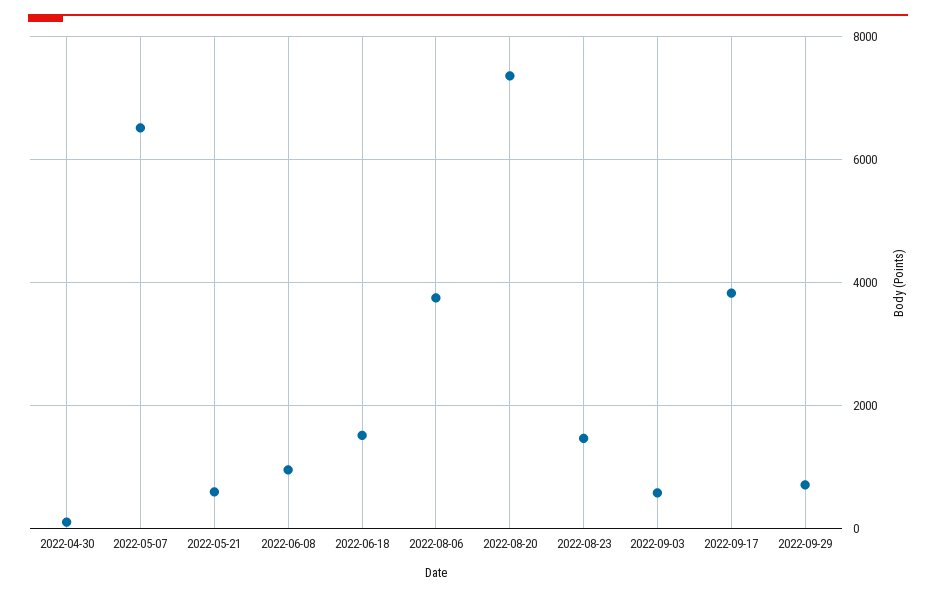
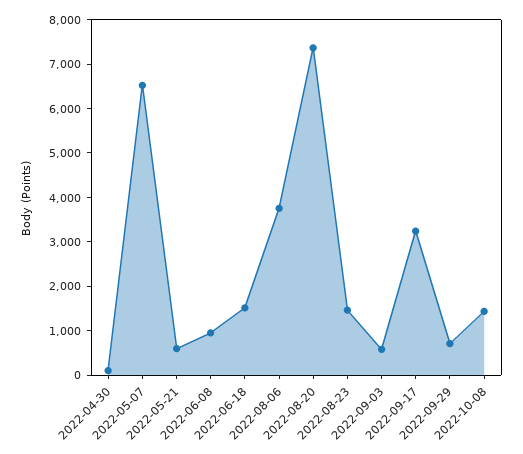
2022-09-17: 3800 -> 3200
2022-10-08: none -> 1400

